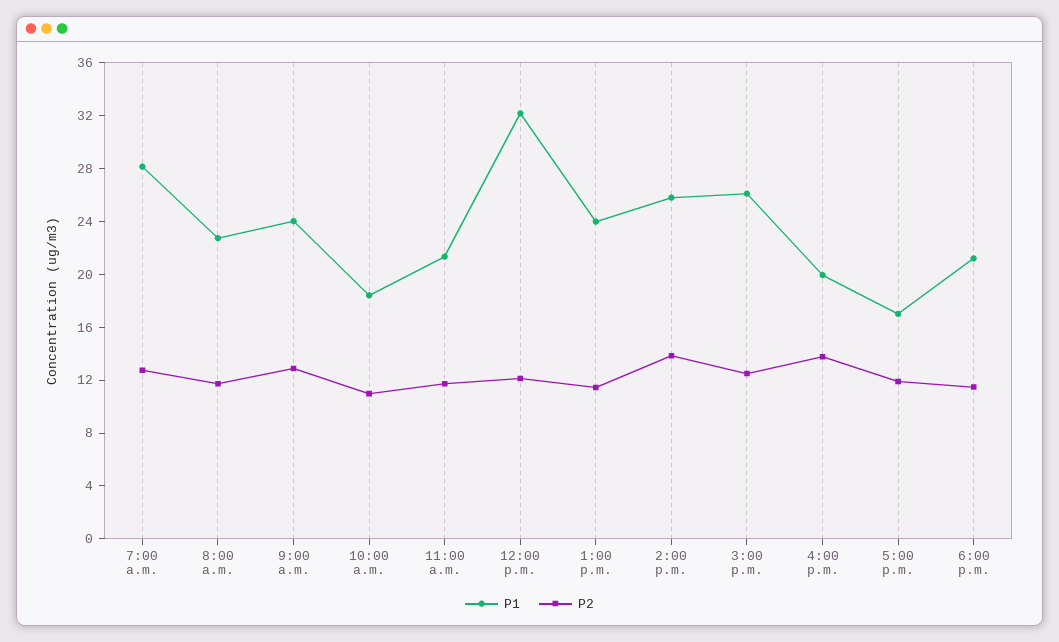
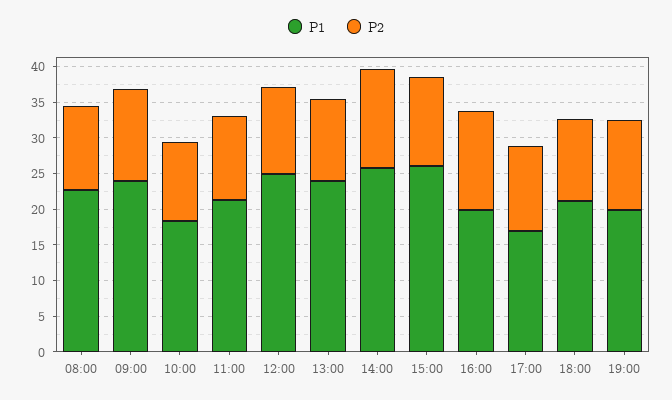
P1, 7:00 a.m.: 28 -> none
P2, 7:00 a.m.: 13 -> none
P1, 12:00 p.m.: 32 -> 25
P1, 19:00: none -> 20
P2, 19:00: none -> 12.5

